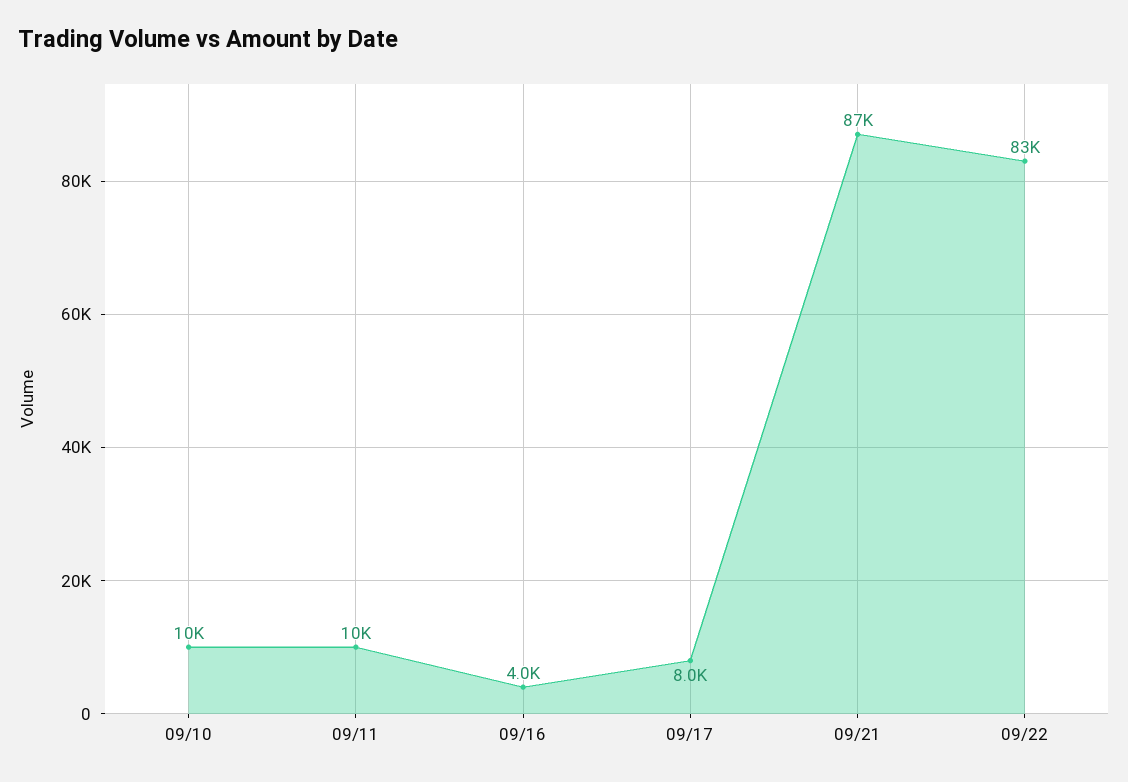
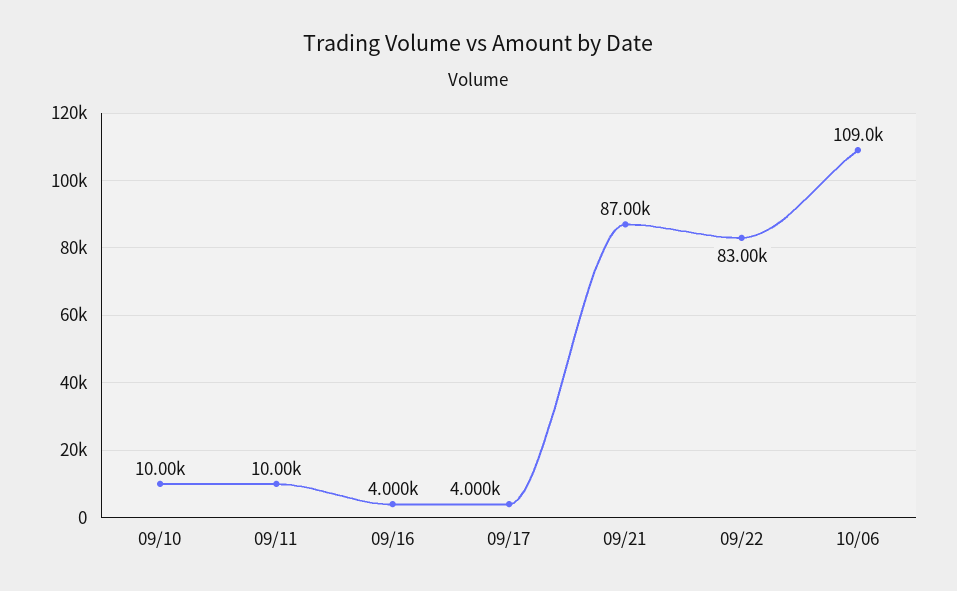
09/17: 8000 -> 4000
10/06: none -> 109000

